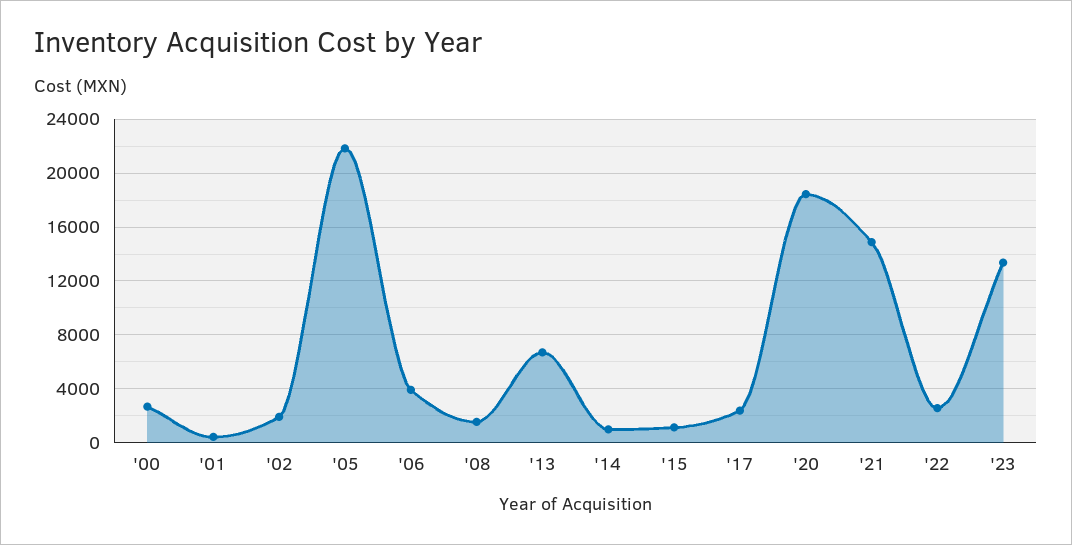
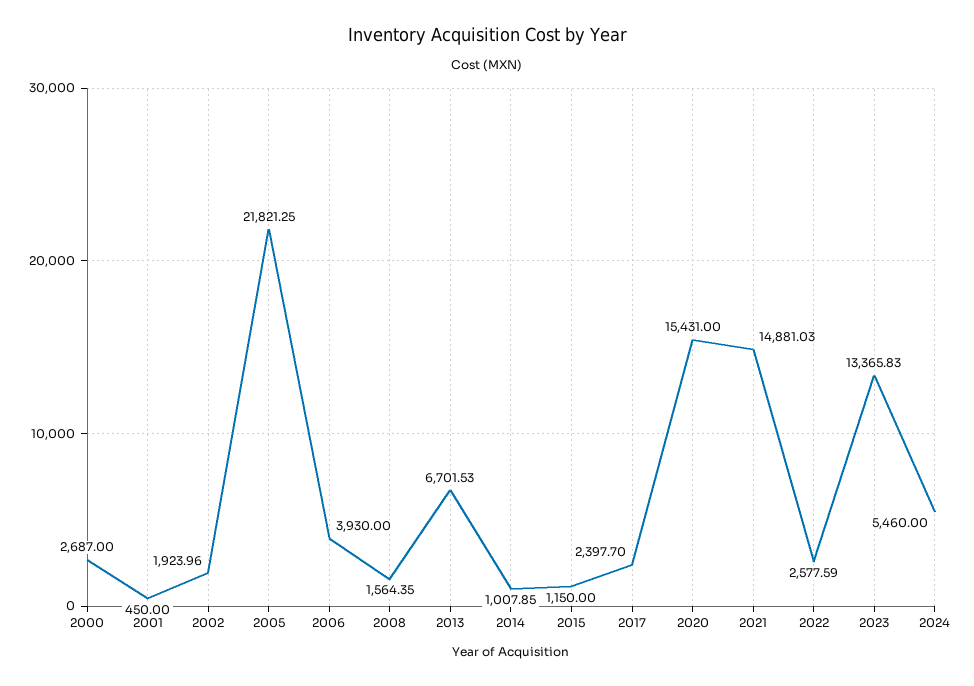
'20: 18500 -> 15431
2024: none -> 5460

